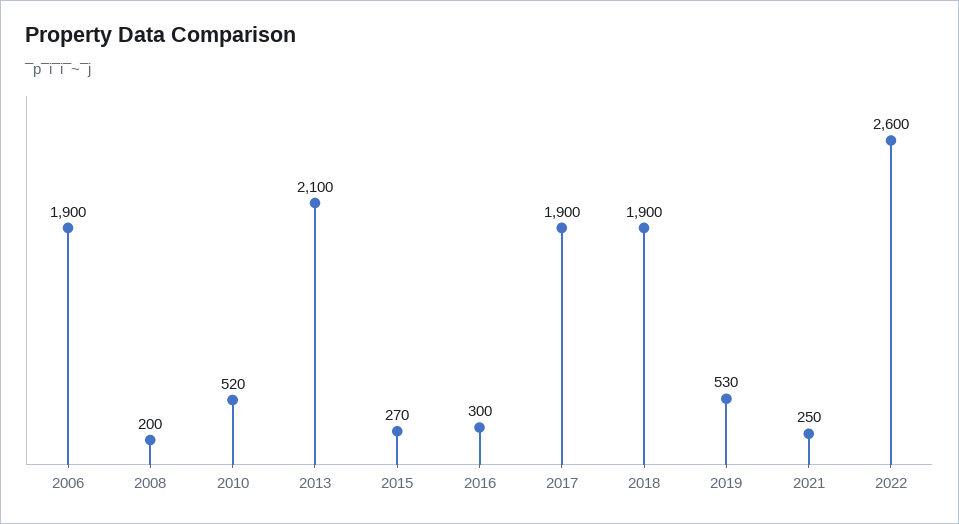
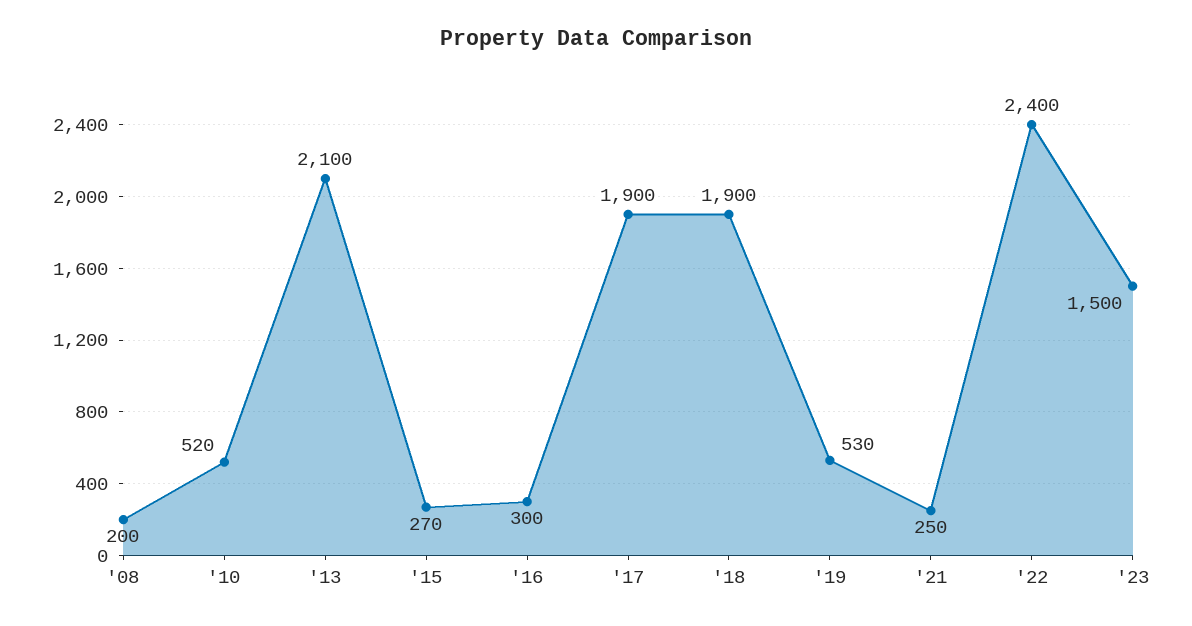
2006: 1900 -> none
2022: 2600 -> 2400
'23: none -> 1500

